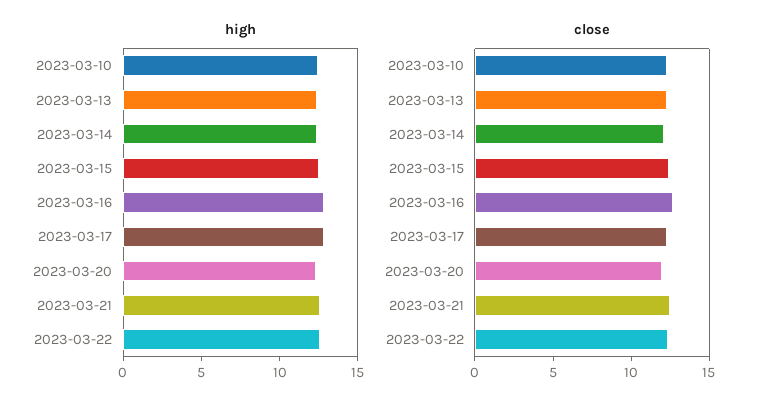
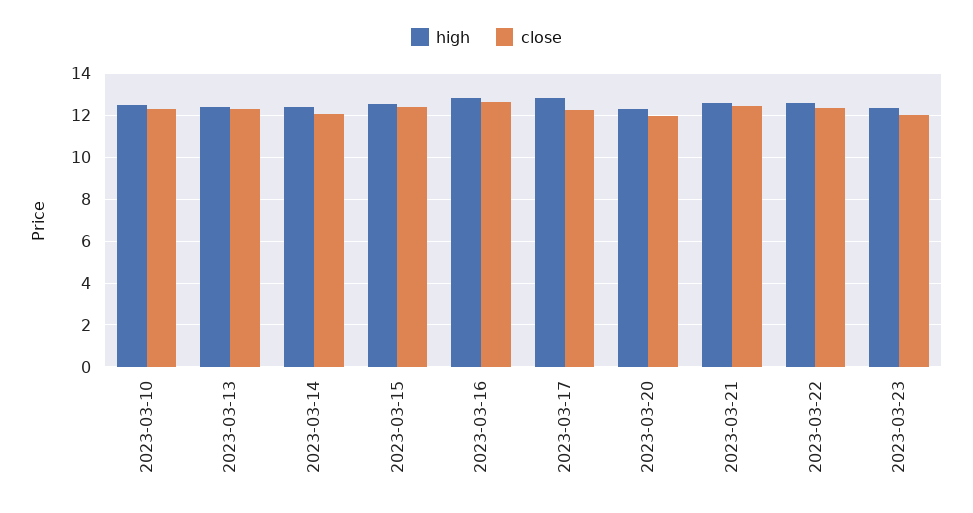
high, 2023-03-23: none -> 12.5
close, 2023-03-23: none -> 12

